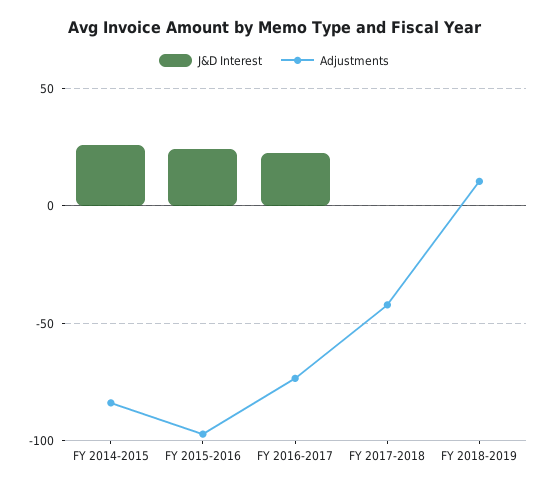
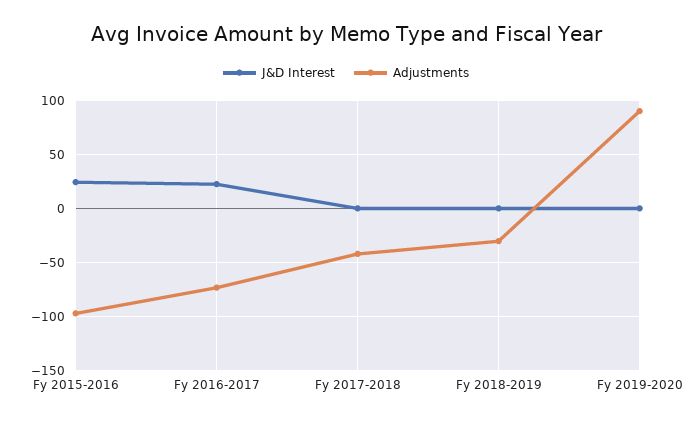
J&D Interest, FY 2014-2015: 25 -> none
Adjustments, FY 2014-2015: -85 -> none
Adjustments, FY 2018-2019: 10 -> -30
J&D Interest, Fy 2019-2020: none -> 0
Adjustments, Fy 2019-2020: none -> 90

